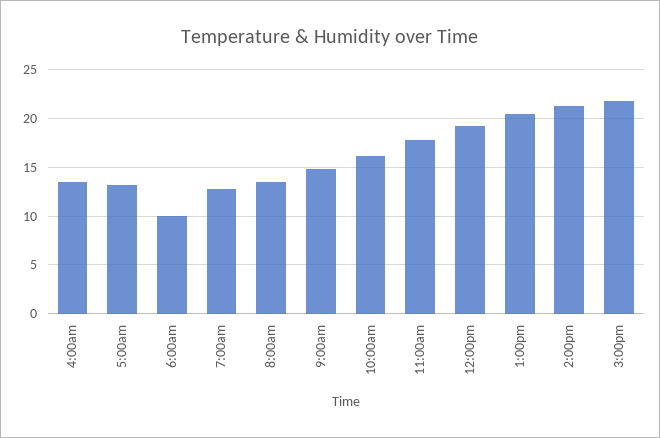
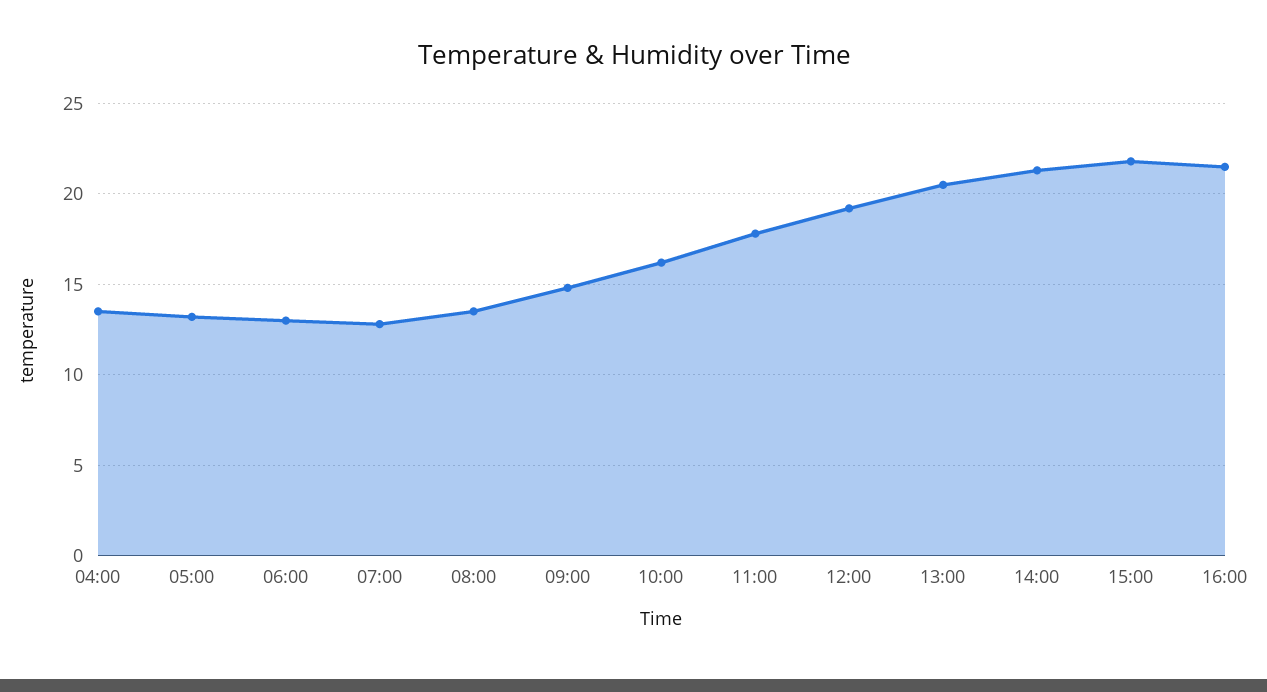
6:00am: 10 -> 13
16:00: none -> 21.5

